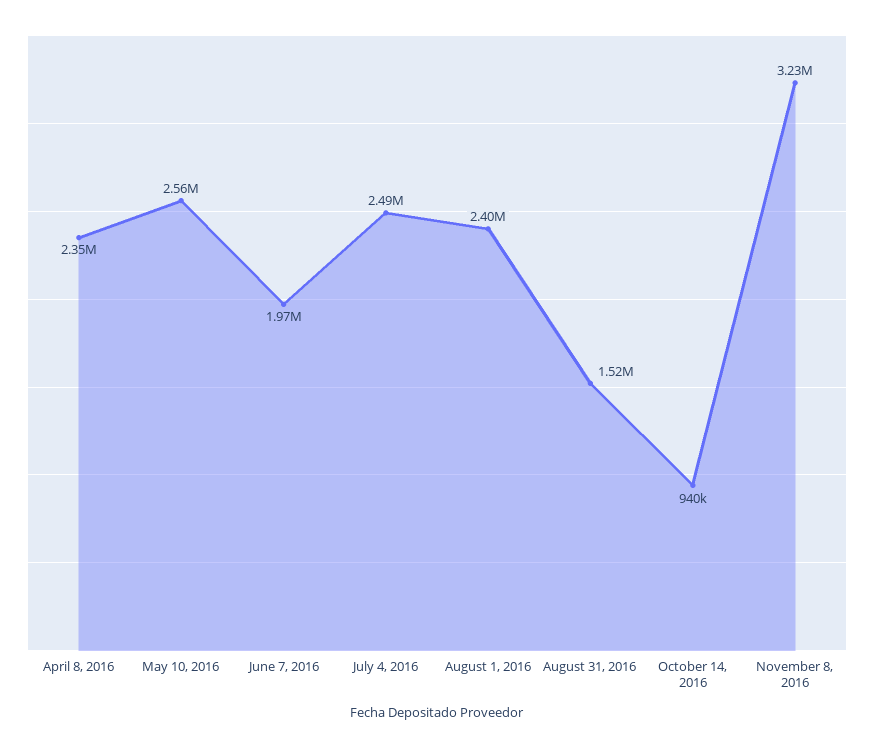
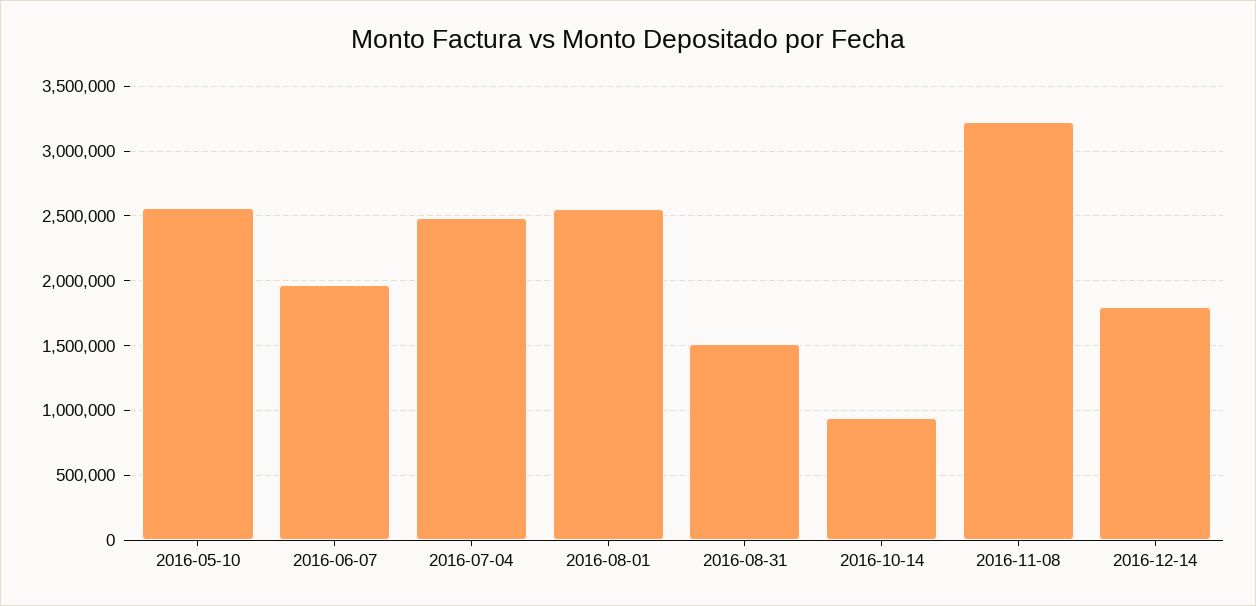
April 8, 2016: 2350000 -> none
August 1, 2016: 2400000 -> 2550000
2016-12-14: none -> 1800000

